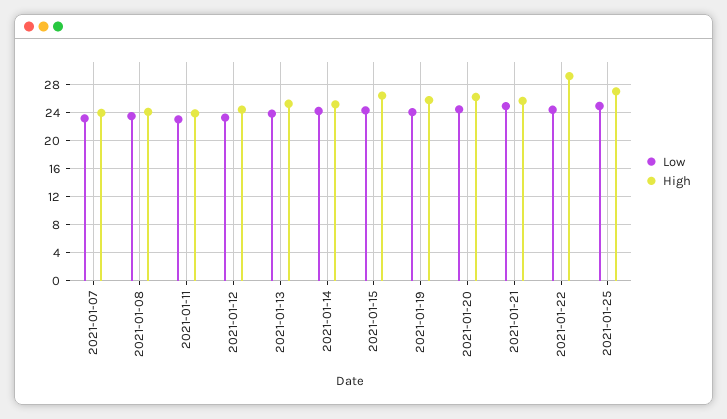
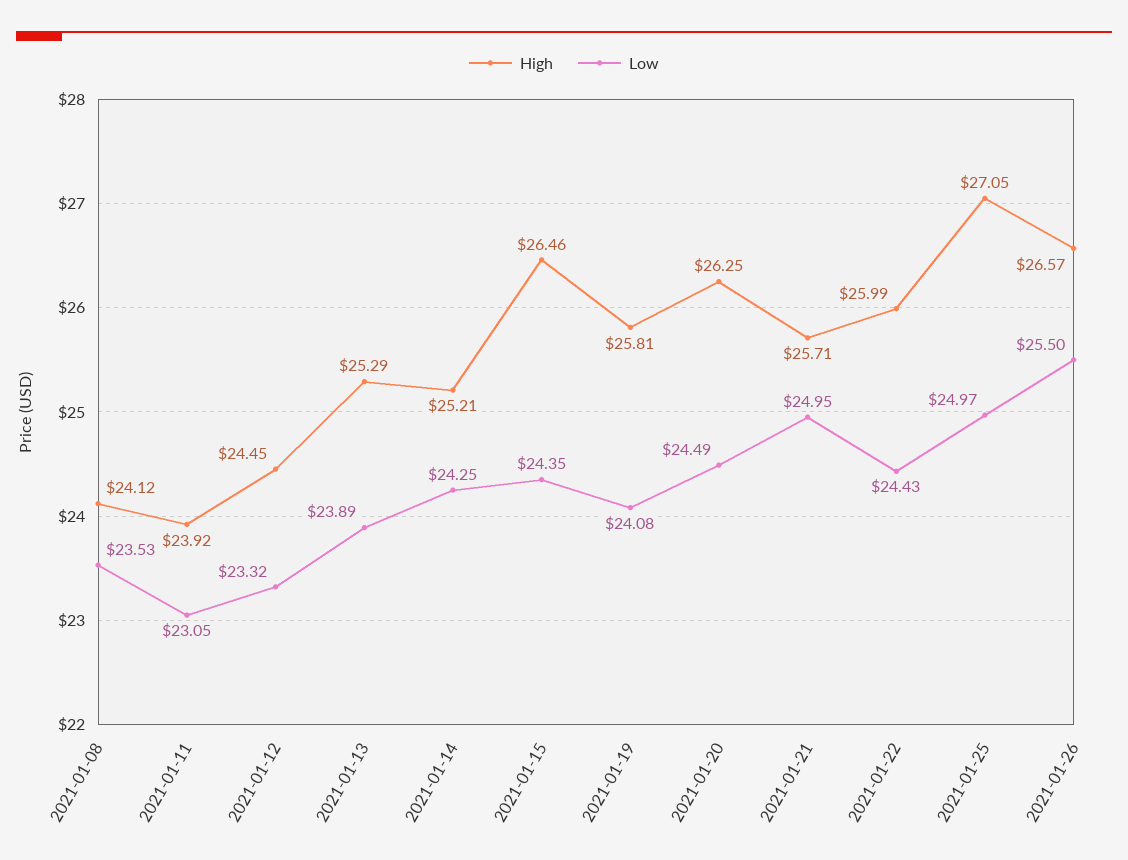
Low, 2021-01-07: 23 -> none
High, 2021-01-07: 24 -> none
High, 2021-01-22: 29 -> 25.99
High, 2021-01-26: none -> 26.57
Low, 2021-01-26: none -> 25.5

